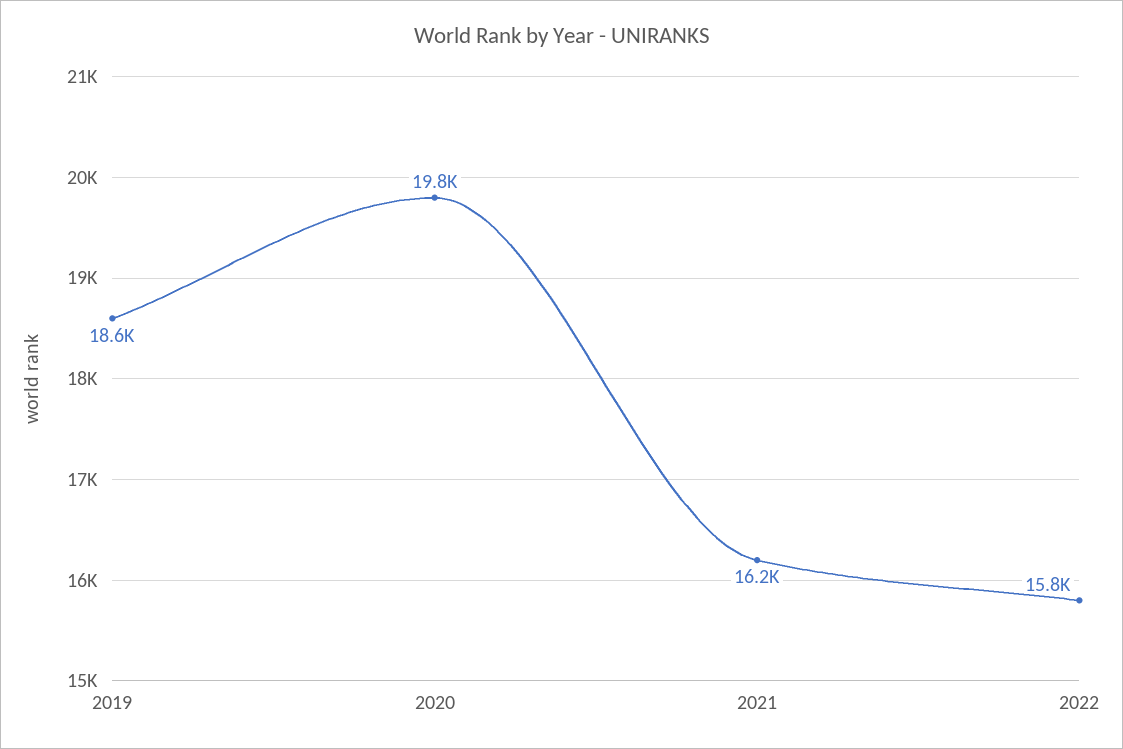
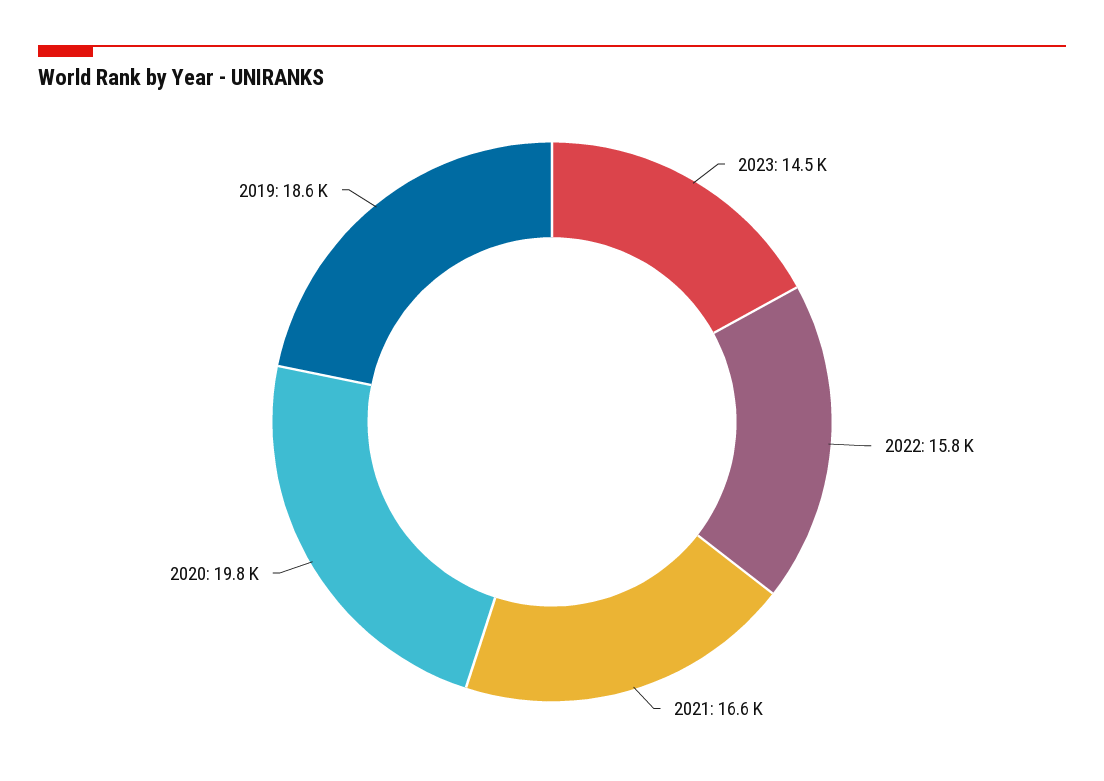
2021: 16200 -> 16600
2023: none -> 14500

